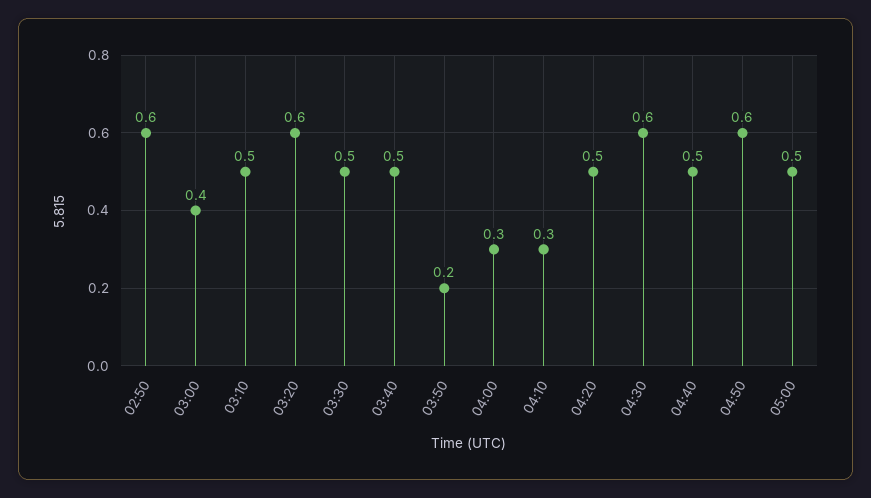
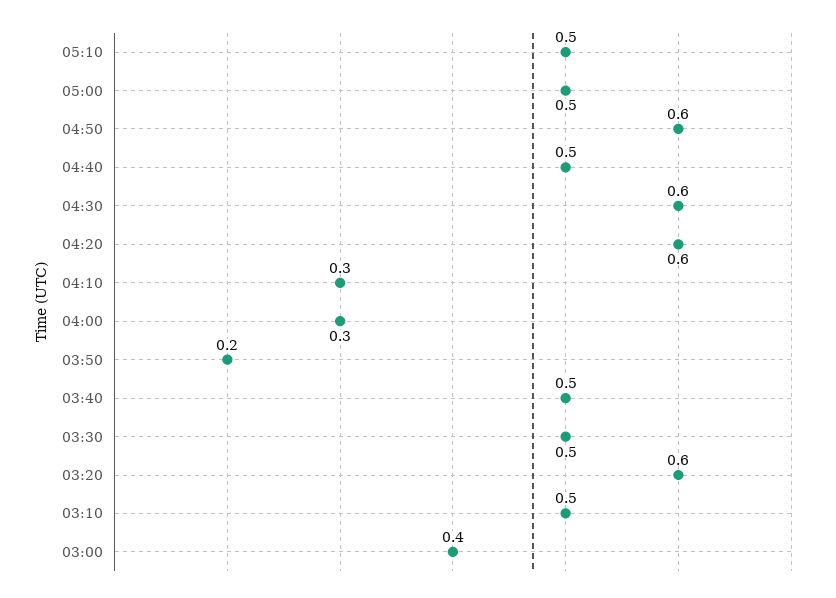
02:50: 0.6 -> none
04:20: 0.5 -> 0.6
05:10: none -> 0.5

